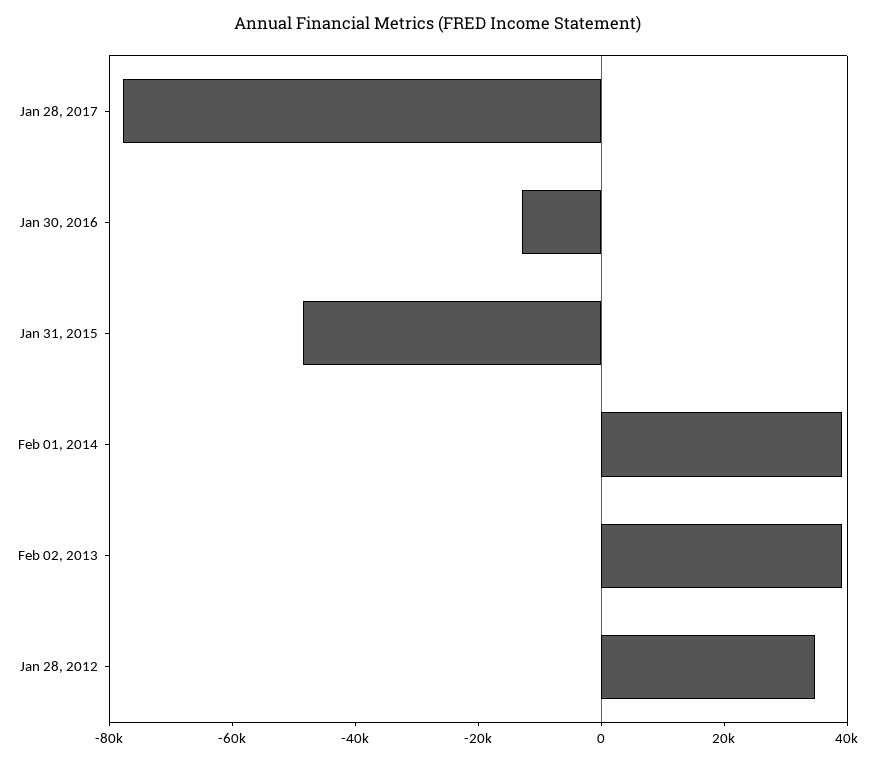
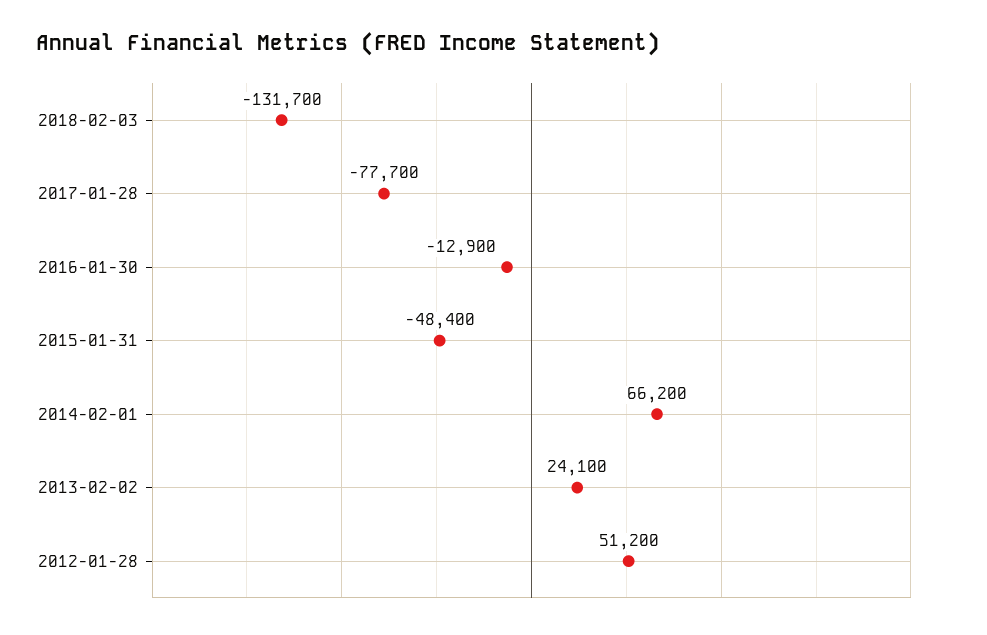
Feb 01, 2014: 40000 -> 66200
Feb 02, 2013: 40000 -> 24100
Jan 28, 2012: 35000 -> 51200
2018-02-03: none -> -131700

